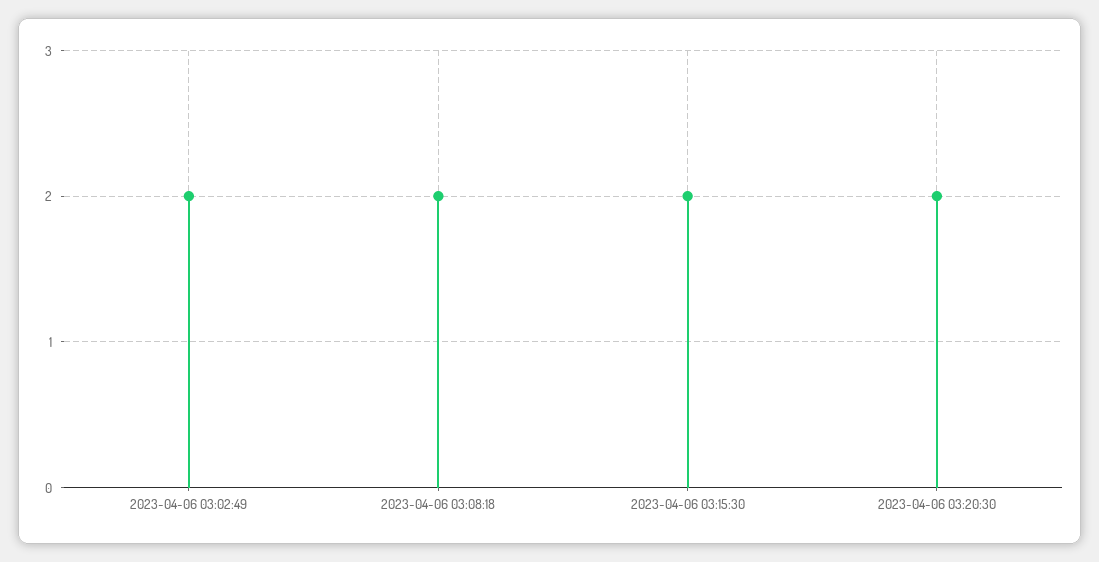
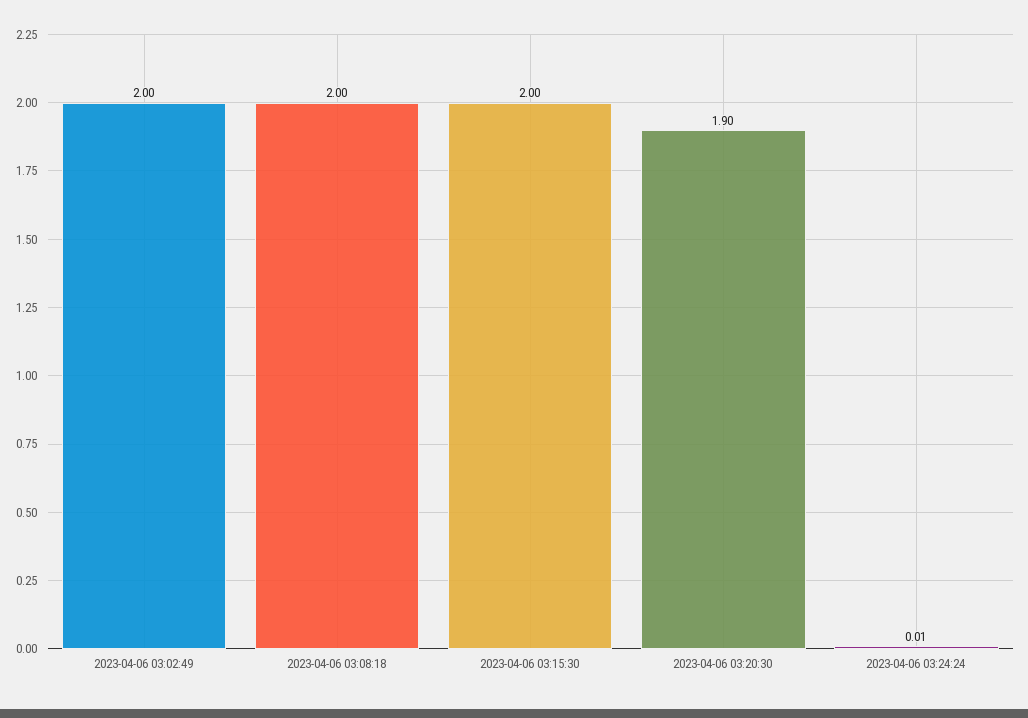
2023-04-06 03:20:30: 2 -> 1.9
2023-04-06 03:24:24: none -> 0.01

